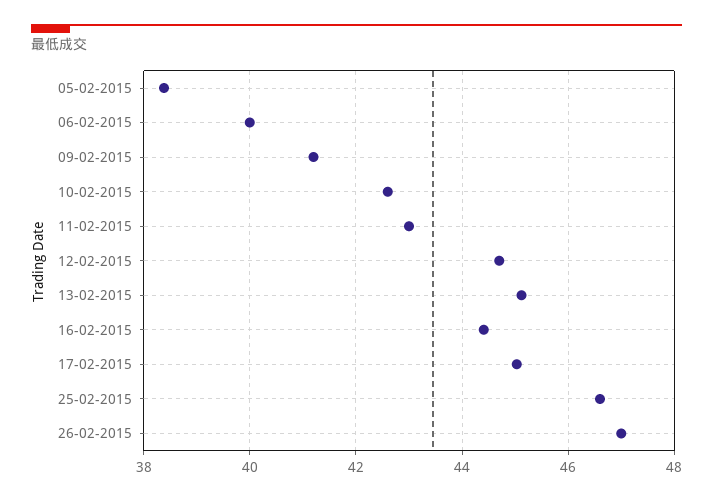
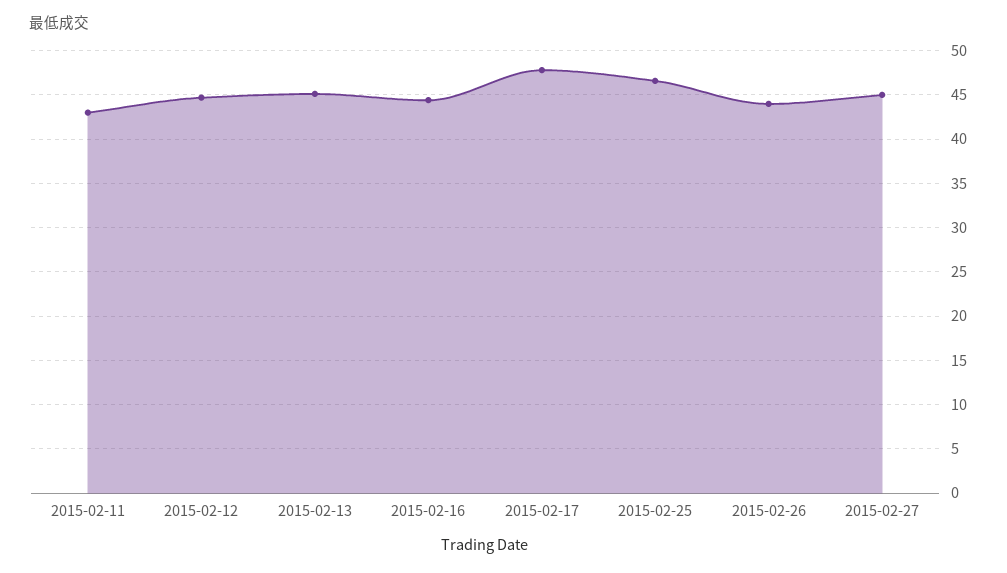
05-02-2015: 38.4 -> none
06-02-2015: 40 -> none
09-02-2015: 41.2 -> none
10-02-2015: 42.6 -> none
17-02-2015: 45 -> 48
26-02-2015: 47 -> 44
2015-02-27: none -> 45

